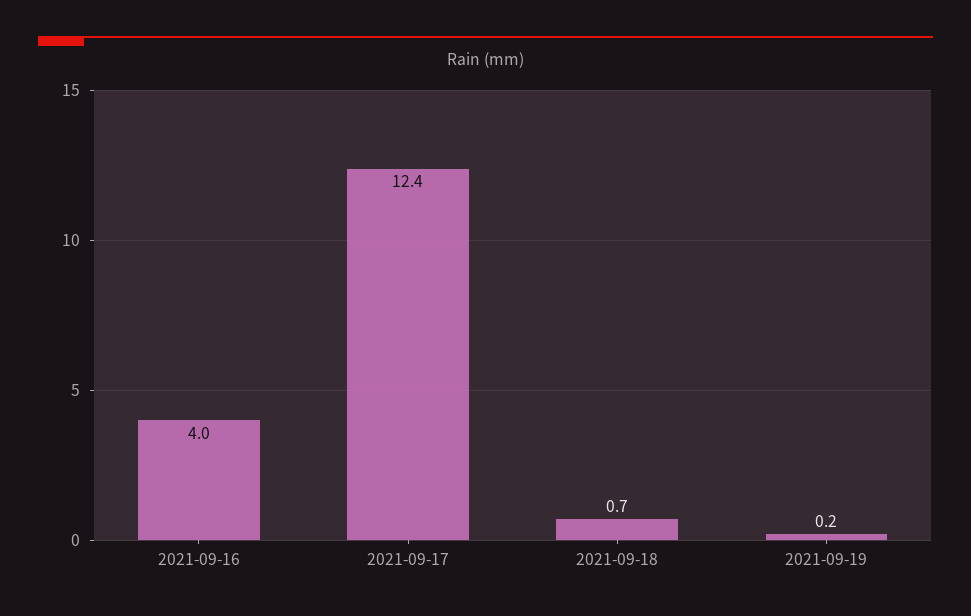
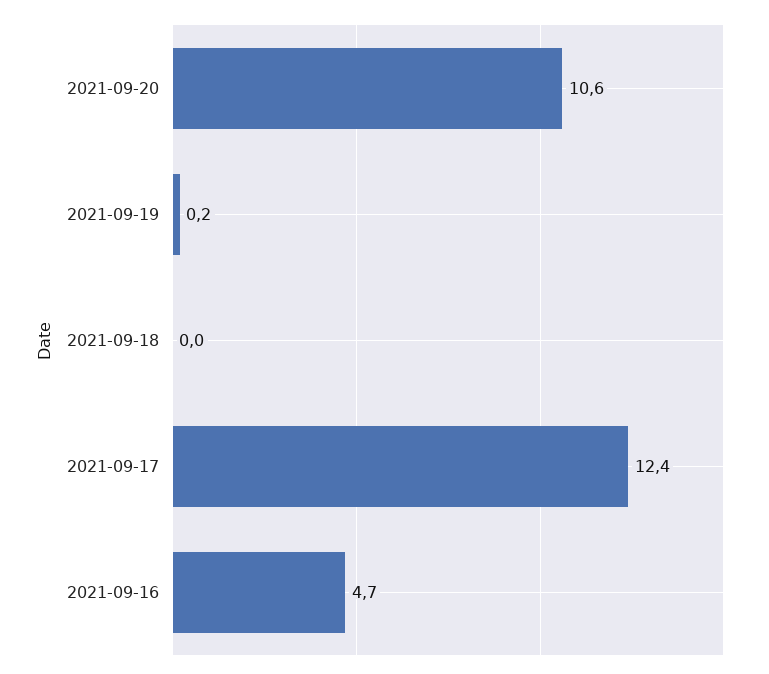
2021-09-16: 4 -> 4.7
2021-09-18: 0.7 -> 0
2021-09-20: none -> 10.6

